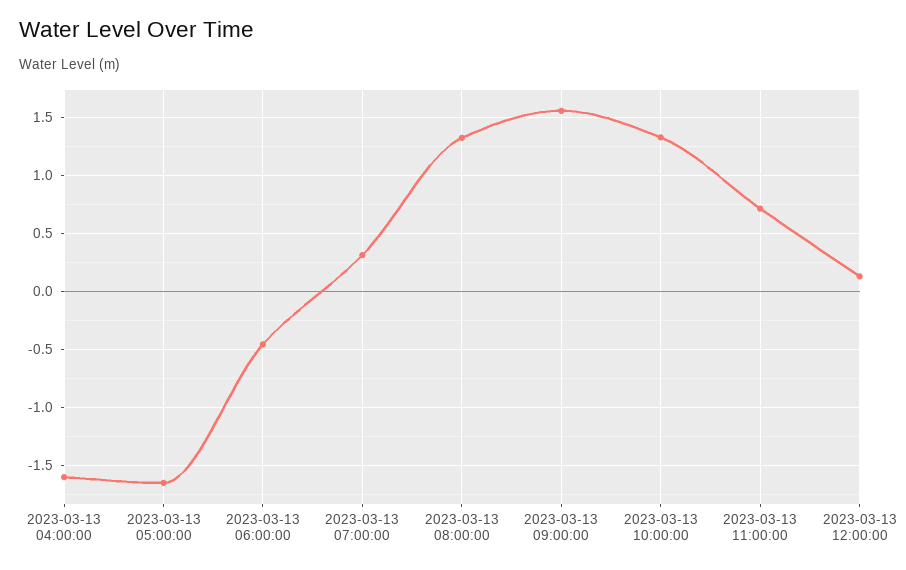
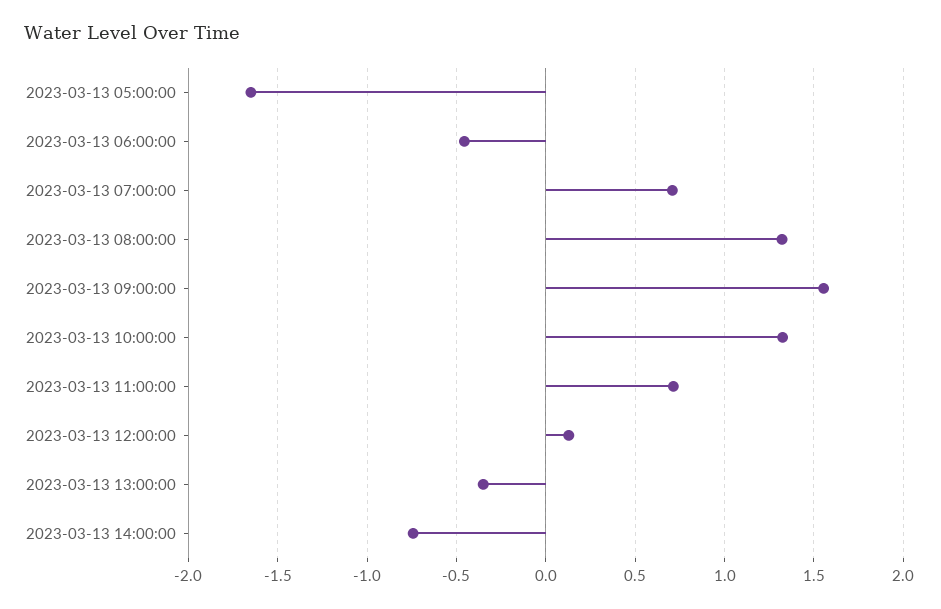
2023-03-13 04:00:00: -1.6 -> none
2023-03-13 07:00:00: 0.3 -> 0.7
2023-03-13 13:00:00: none -> -0.35
2023-03-13 14:00:00: none -> -0.75

